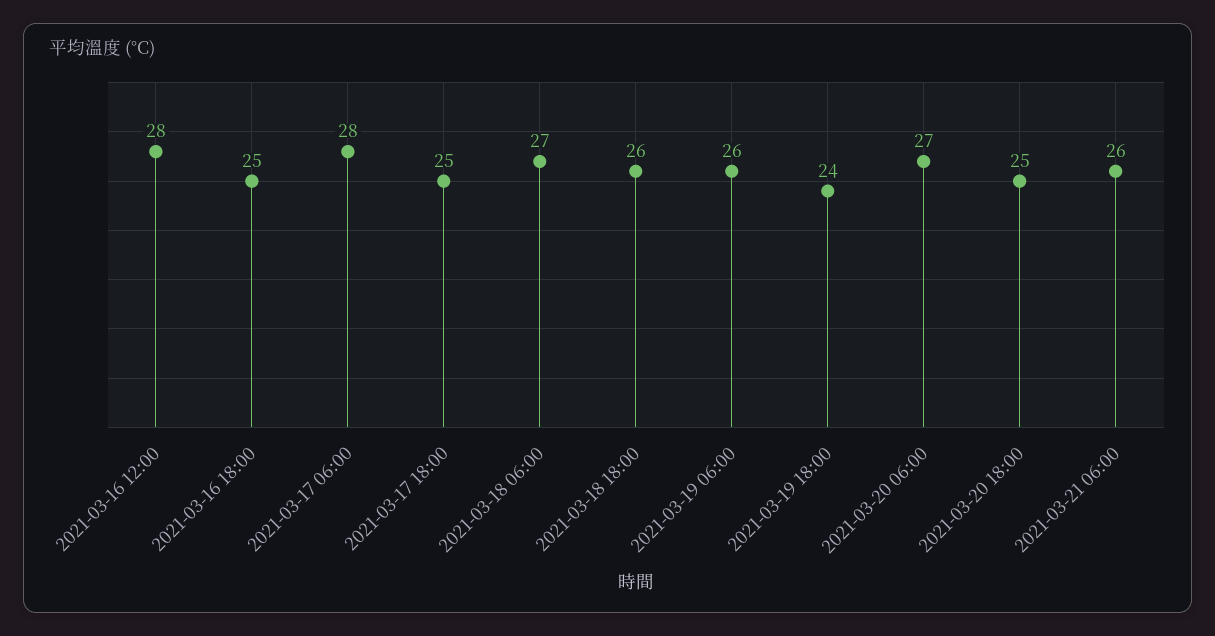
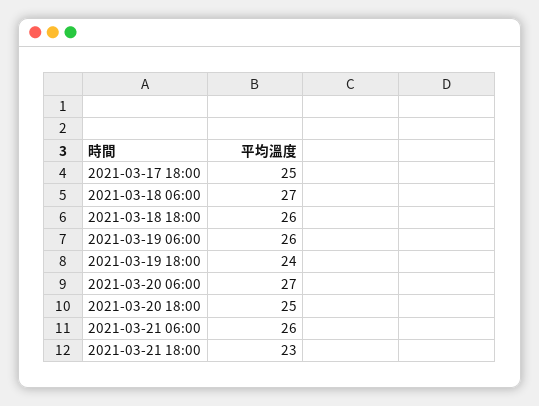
2021-03-16 12:00: 28 -> none
2021-03-16 18:00: 25 -> none
2021-03-17 06:00: 28 -> none
2021-03-21 18:00: none -> 23

